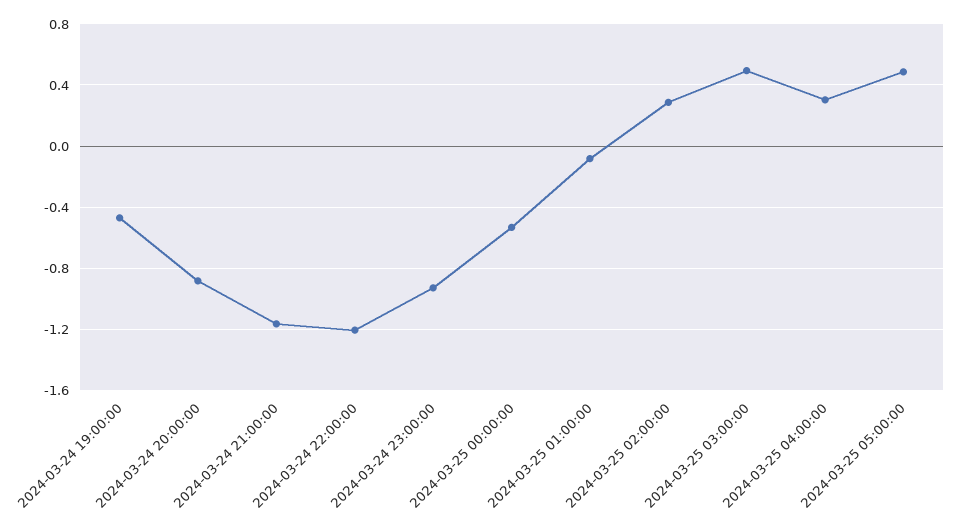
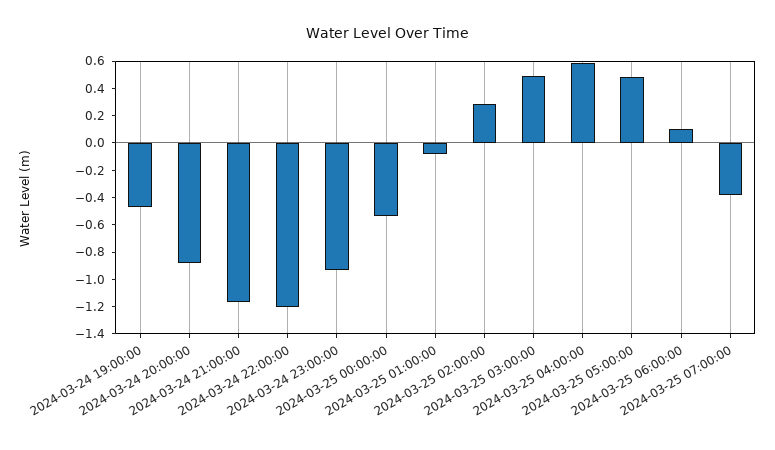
2024-03-25 04:00:00: 0.3 -> 0.6
2024-03-25 06:00:00: none -> 0.1
2024-03-25 07:00:00: none -> -0.4

